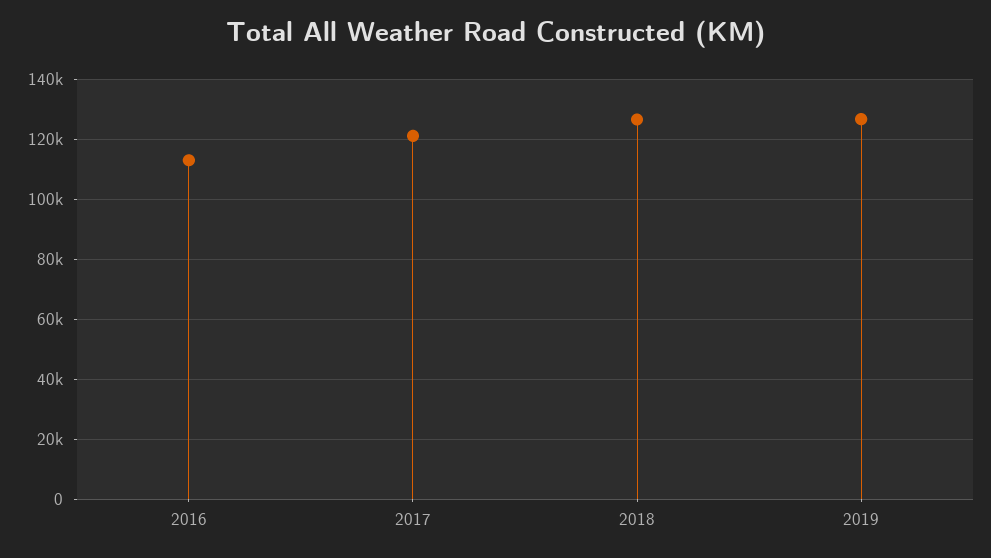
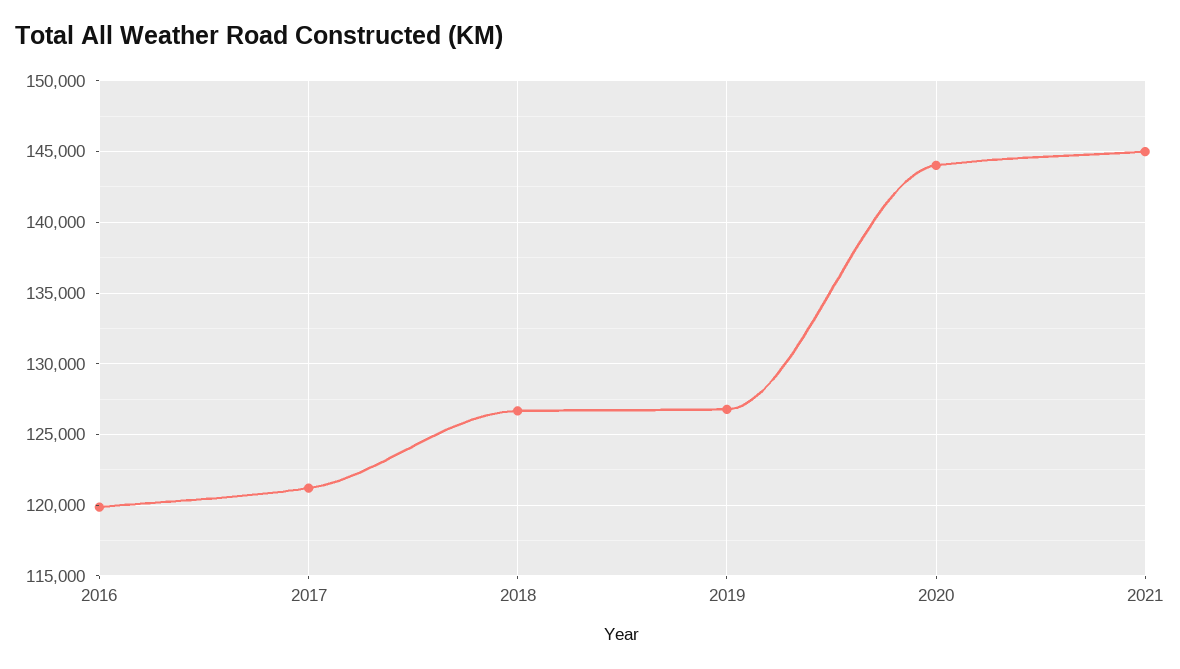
2016: 112500 -> 120000
2020: none -> 144000
2021: none -> 145000

